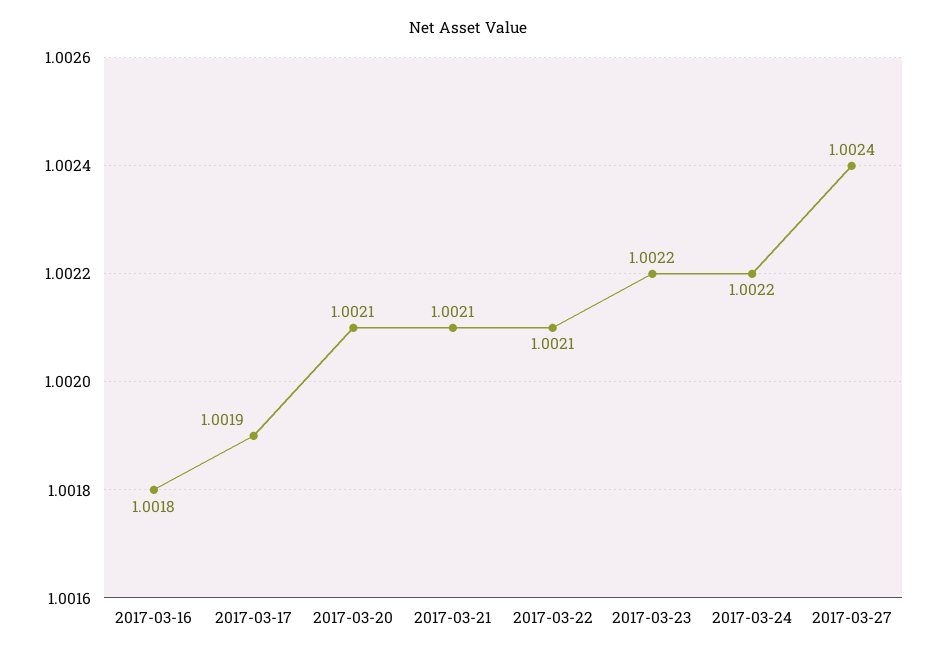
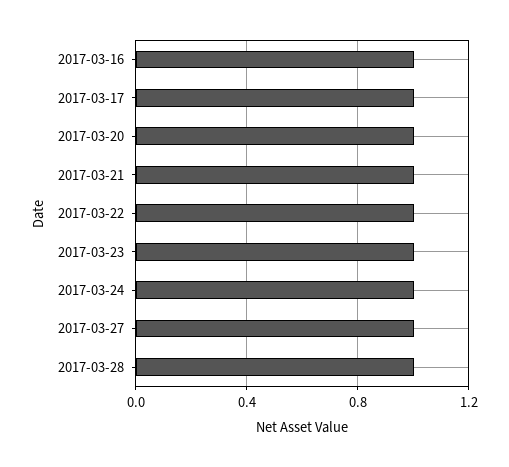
2017-03-28: none -> 1

